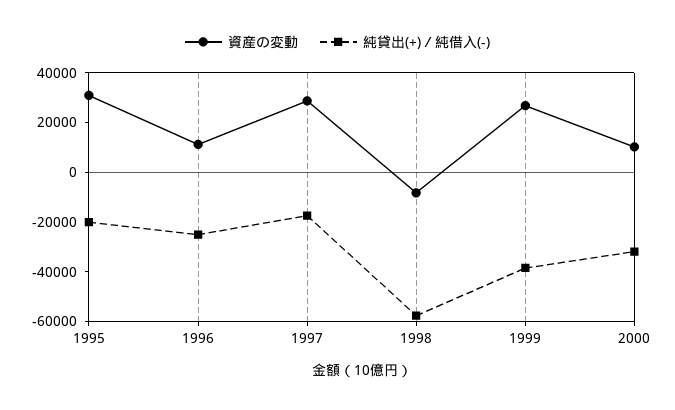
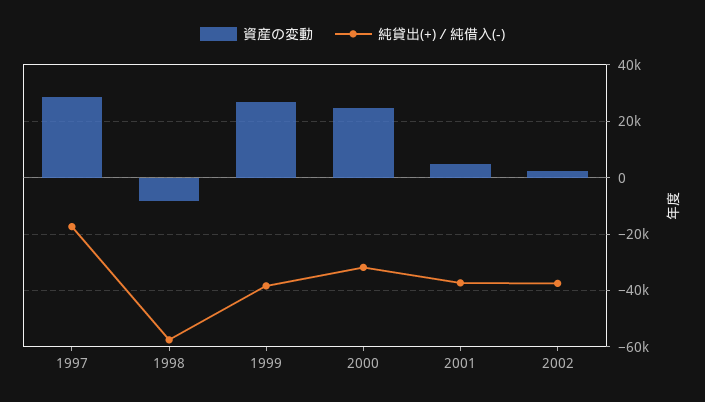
資産の変動, 1995: 30000 -> none
純貸出(+)／純借入(-), 1995: -20000 -> none
資産の変動, 1996: 10000 -> none
純貸出(+)／純借入(-), 1996: -25000 -> none
資産の変動, 2000: 10000 -> 25000
資産の変動, 2001: none -> 5000
純貸出(+)／純借入(-), 2001: none -> -37500
資産の変動, 2002: none -> 2500
純貸出(+)／純借入(-), 2002: none -> -37500

